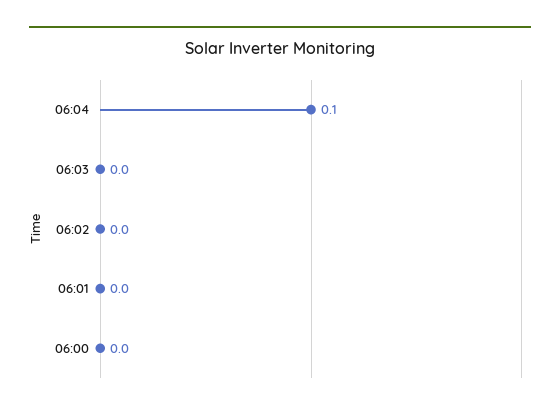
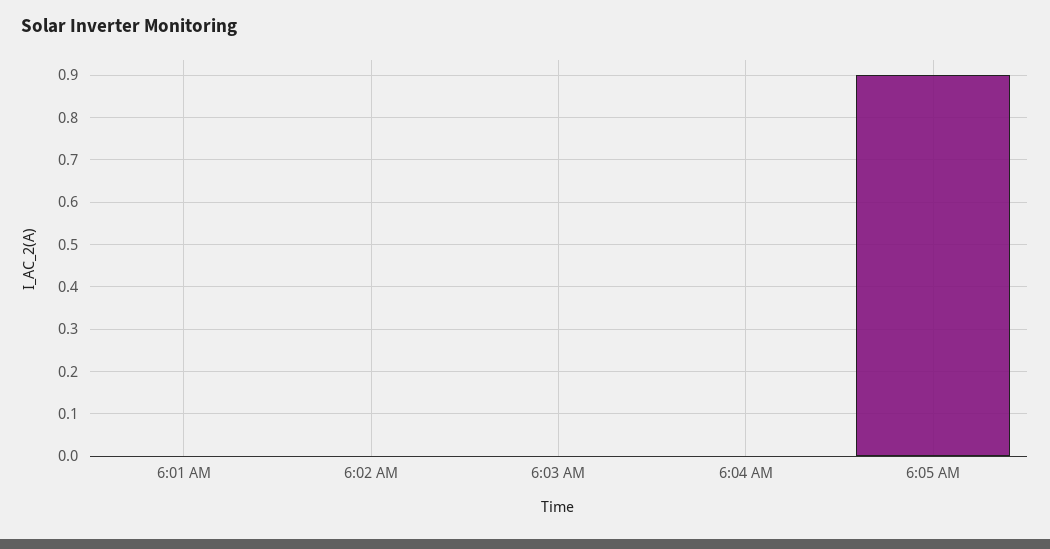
06:04: 0.1 -> 0
06:00: 0 -> none
6:05 AM: none -> 0.9

